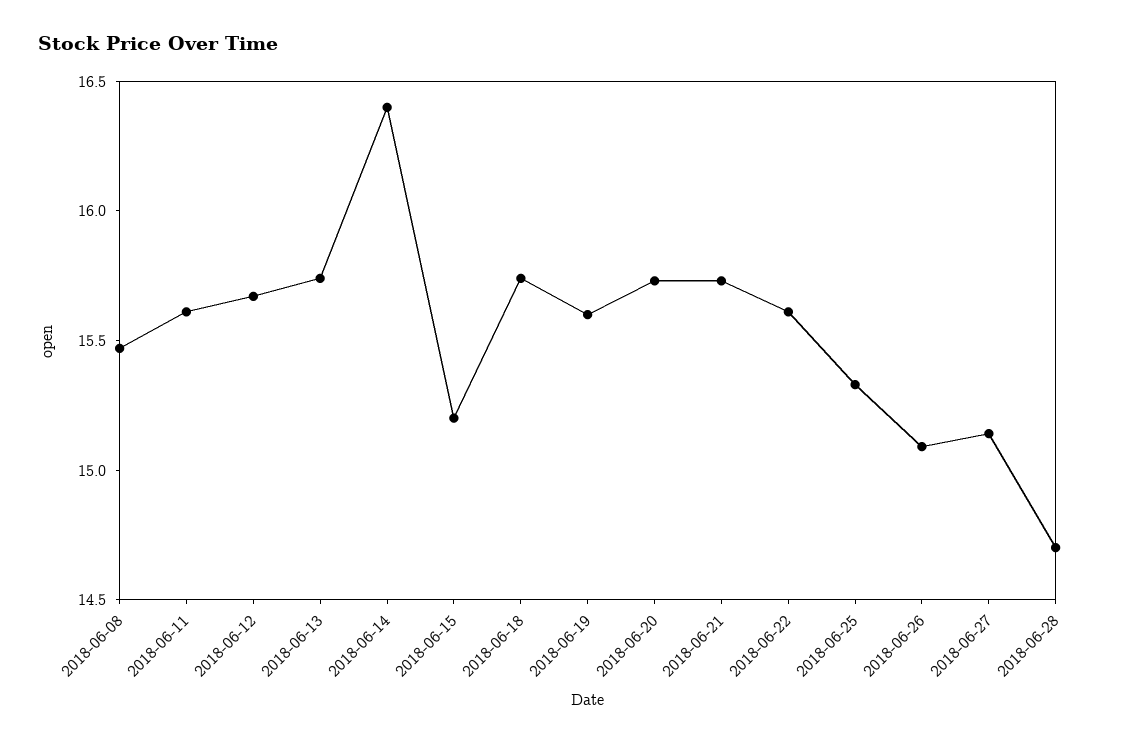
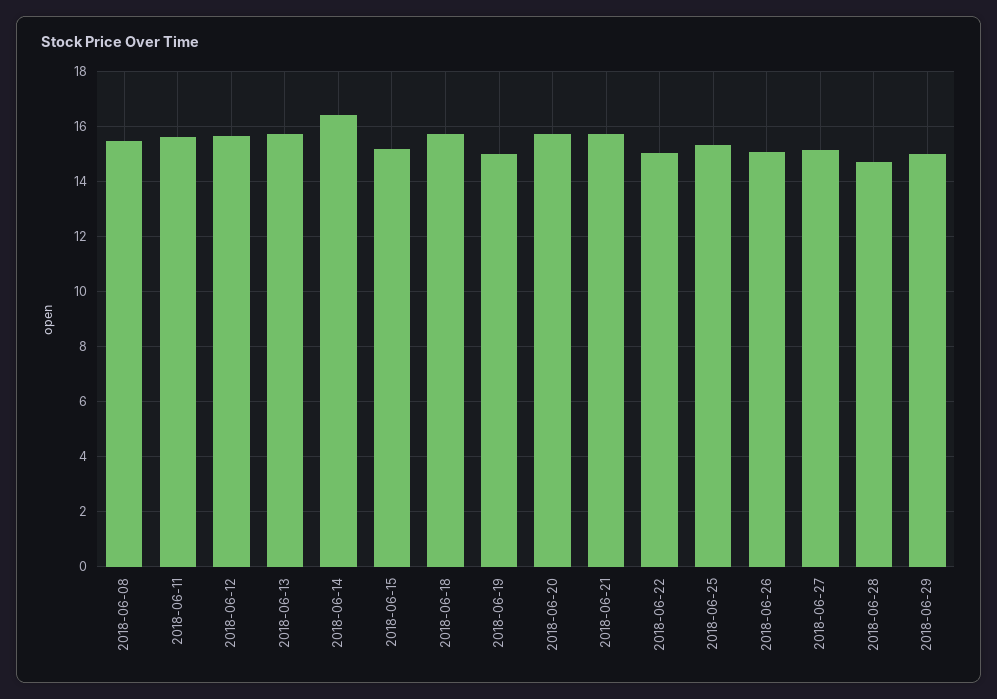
2018-06-19: 15.6 -> 15
2018-06-22: 15.6 -> 15
2018-06-29: none -> 15

